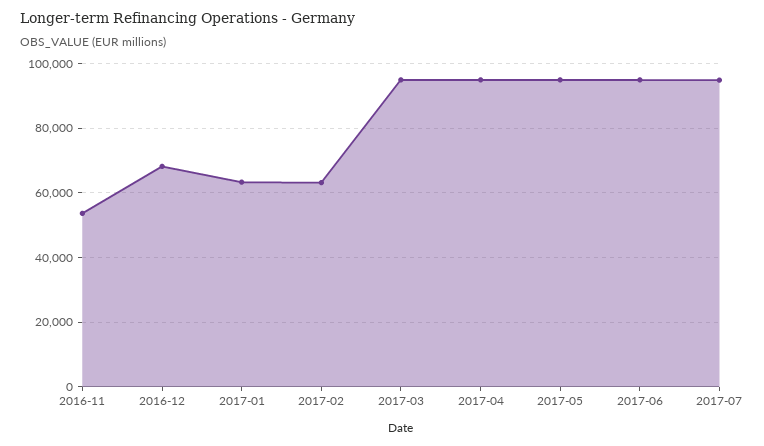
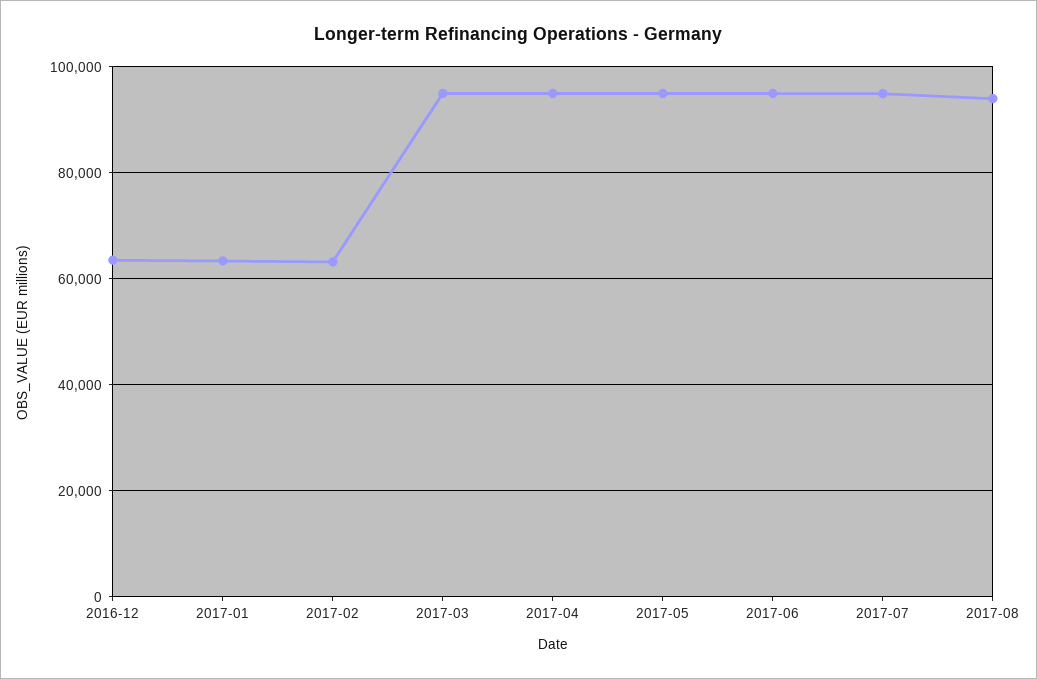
2016-11: 54000 -> none
2016-12: 68000 -> 64000
2017-08: none -> 94000

